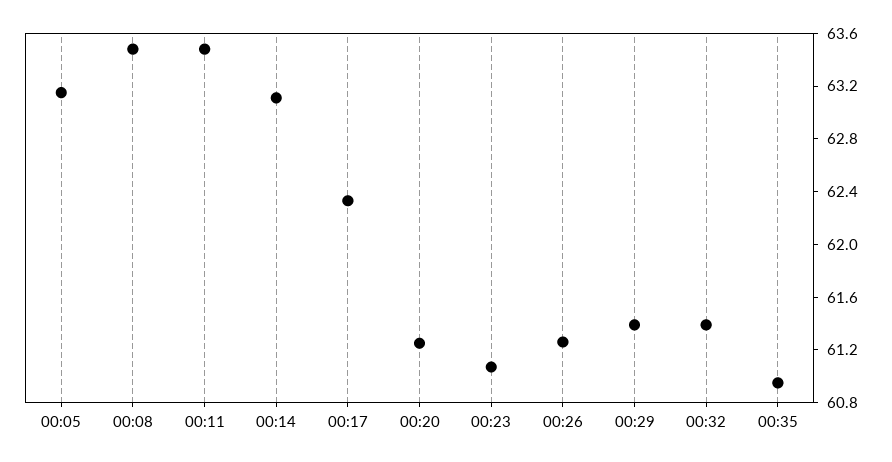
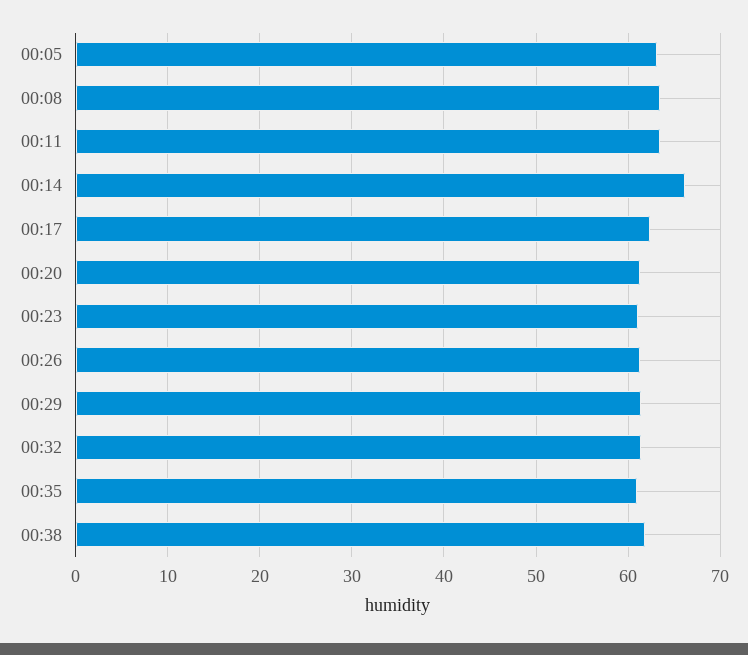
00:14: 63.1 -> 66
00:38: none -> 62

